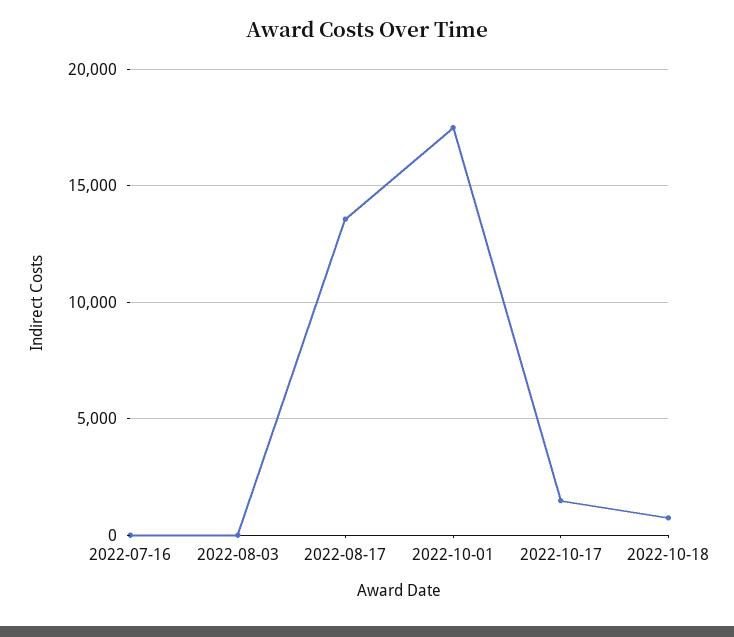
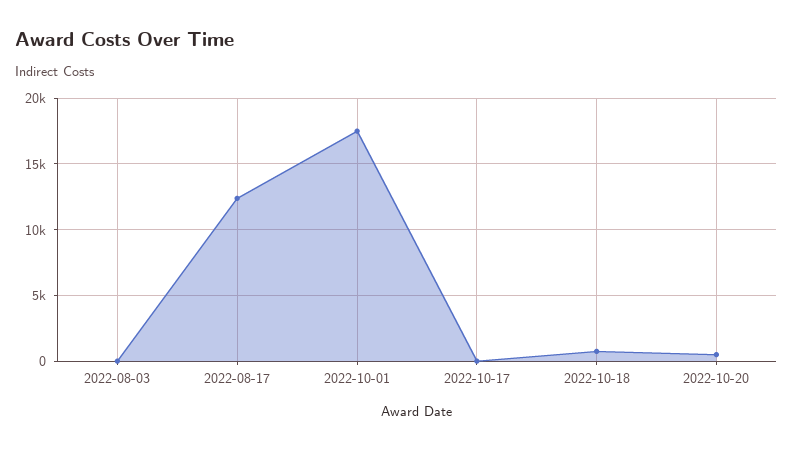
2022-07-16: 0 -> none
2022-08-17: 13500 -> 12500
2022-10-17: 1500 -> 0
2022-10-20: none -> 500

